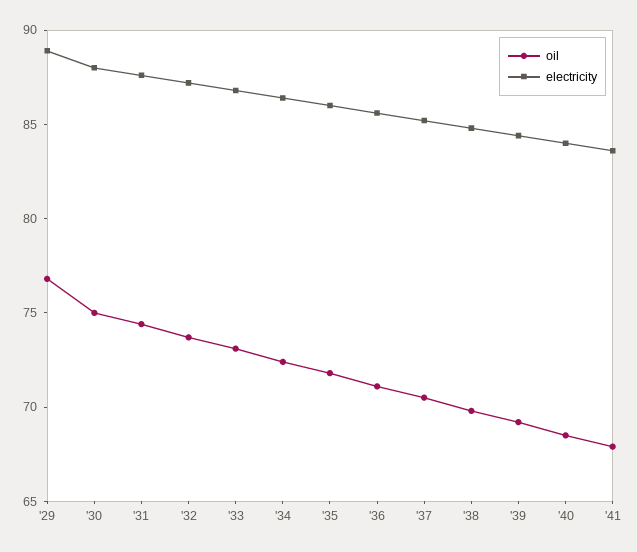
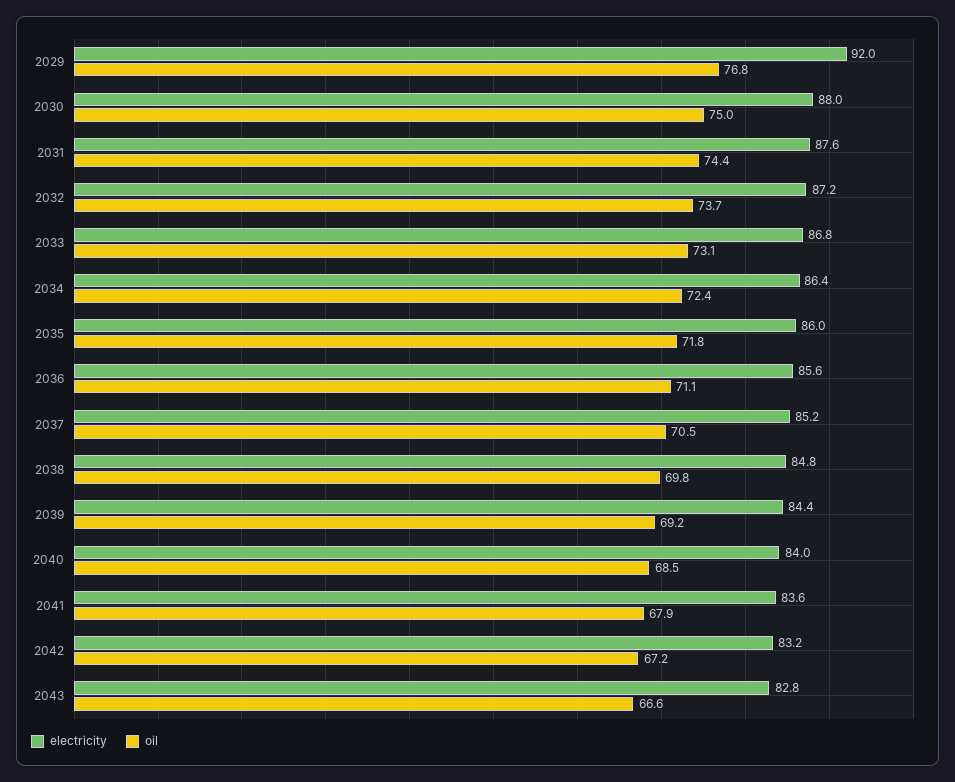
electricity, '29: 89 -> 92
electricity, 2042: none -> 83.2
oil, 2042: none -> 67.2
electricity, 2043: none -> 82.8
oil, 2043: none -> 66.6

